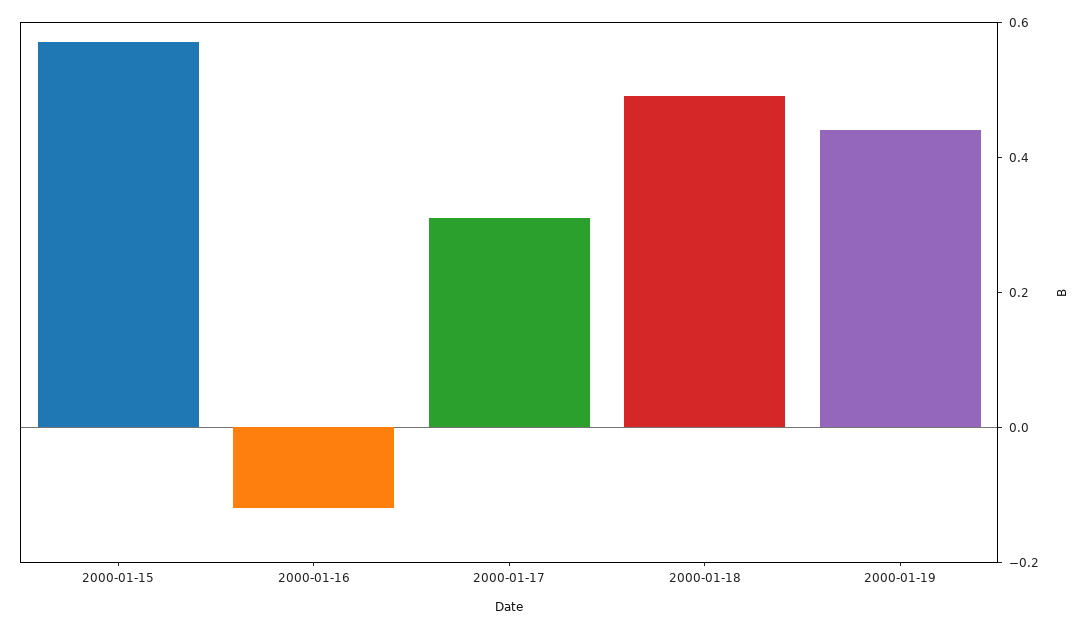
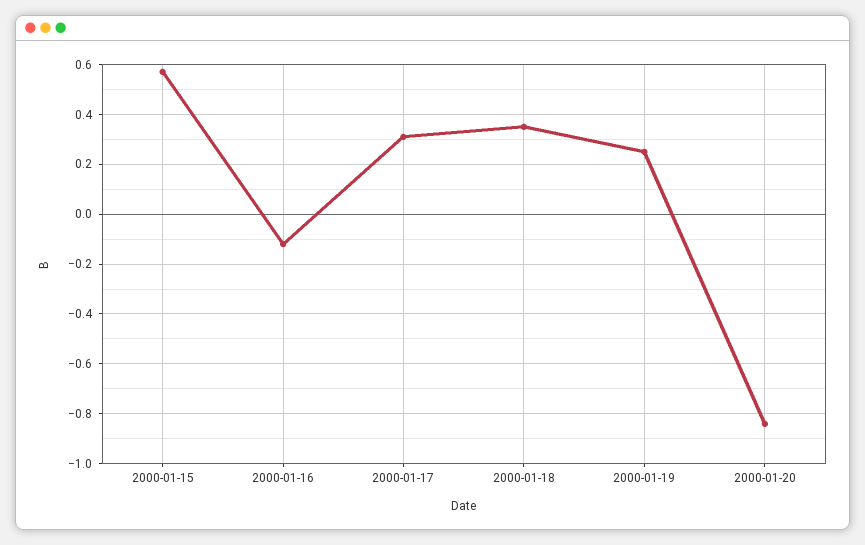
2000-01-18: 0.5 -> 0.35
2000-01-19: 0.45 -> 0.25
2000-01-20: none -> -0.85

